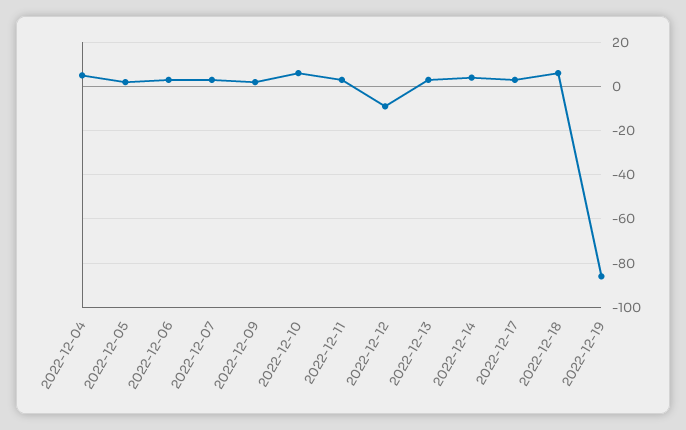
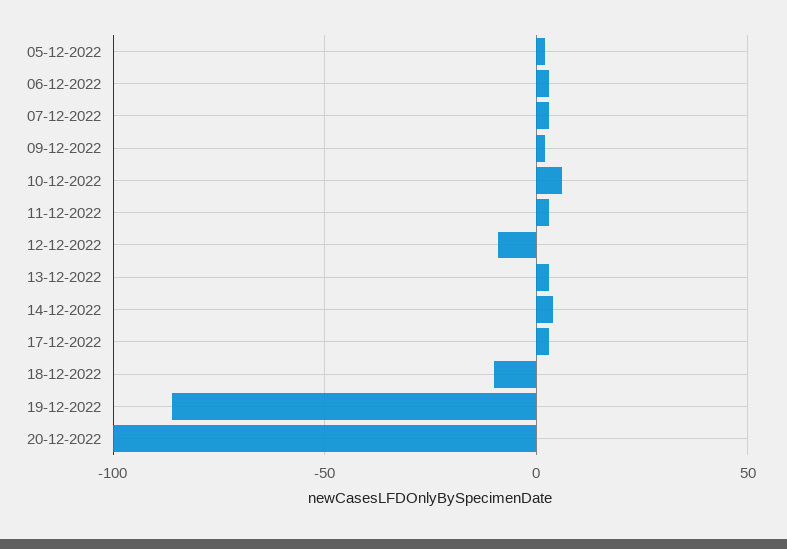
2022-12-04: 5 -> none
2022-12-18: 5 -> -10
20-12-2022: none -> -100

